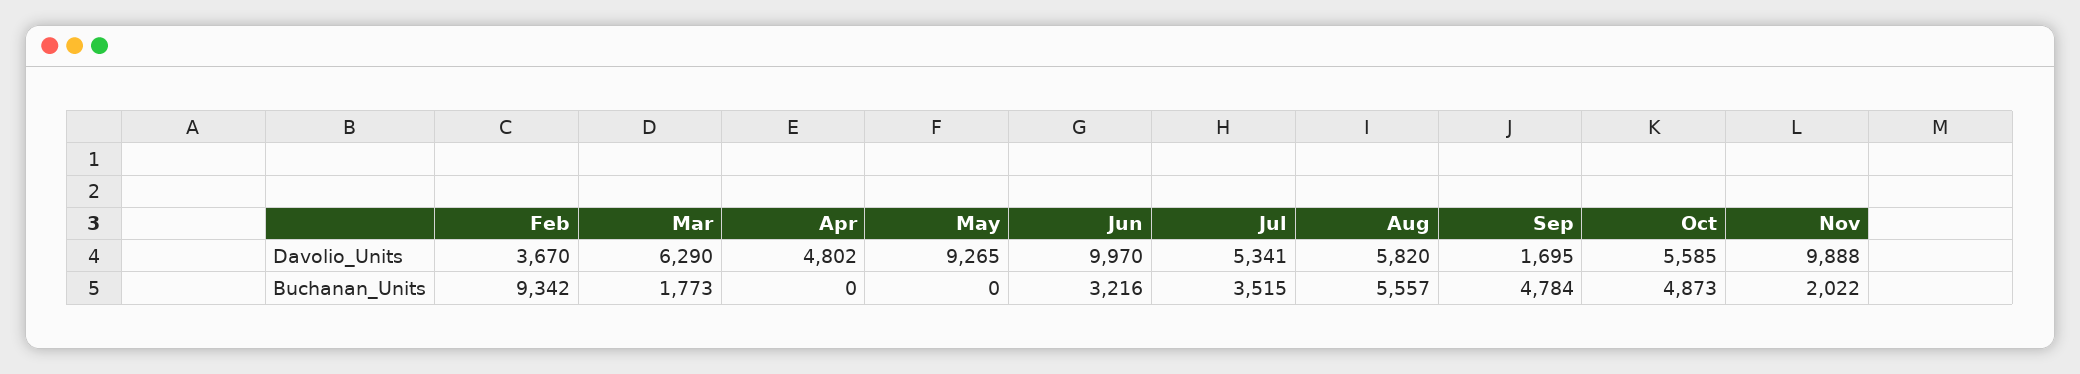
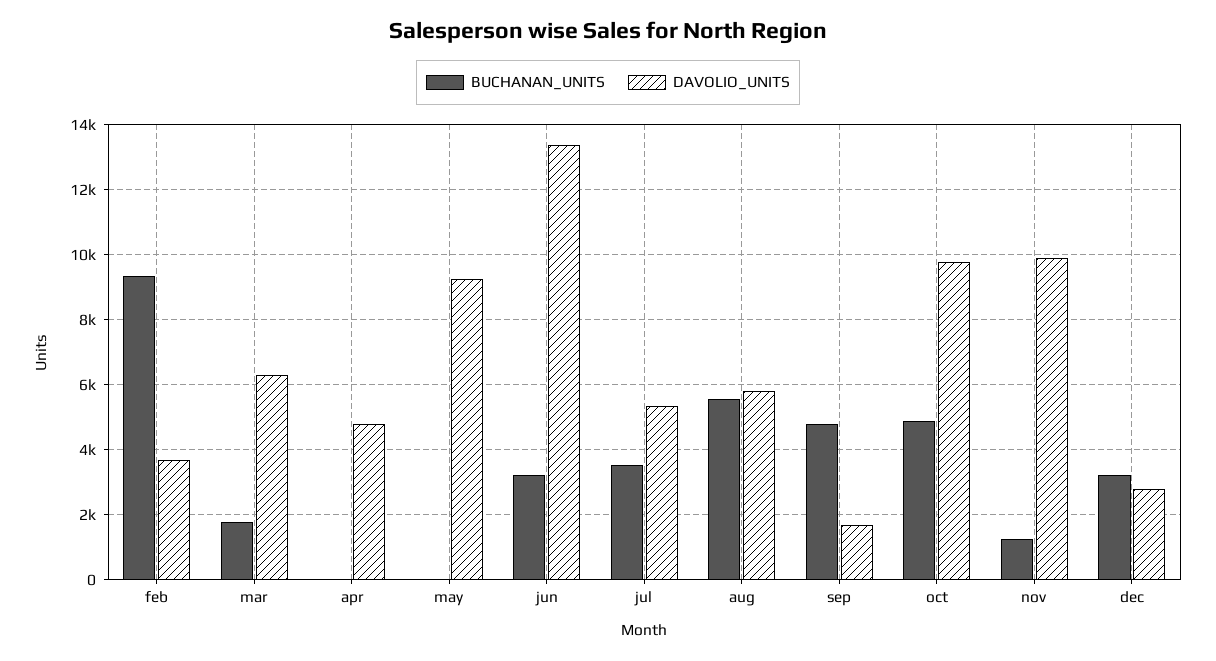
Davolio_Units, Jun: 9970 -> 13400
Davolio_Units, Oct: 5585 -> 9800
Buchanan_Units, Nov: 2022 -> 1200
Buchanan_Units, dec: none -> 3200
Davolio_Units, dec: none -> 2800

